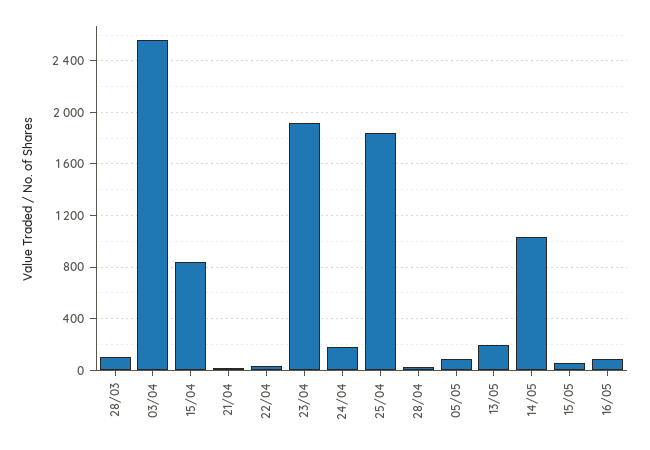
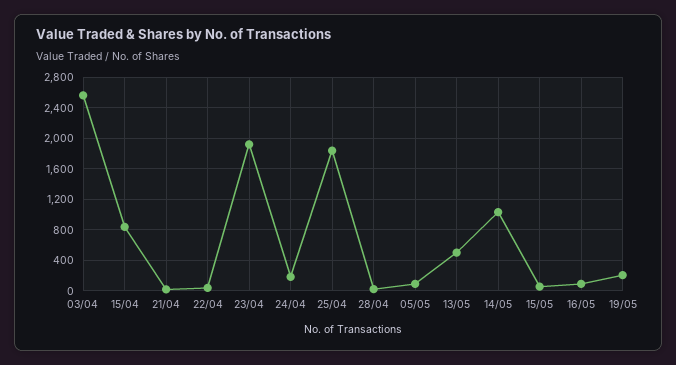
28/03: 100 -> none
13/05: 200 -> 500
19/05: none -> 200

